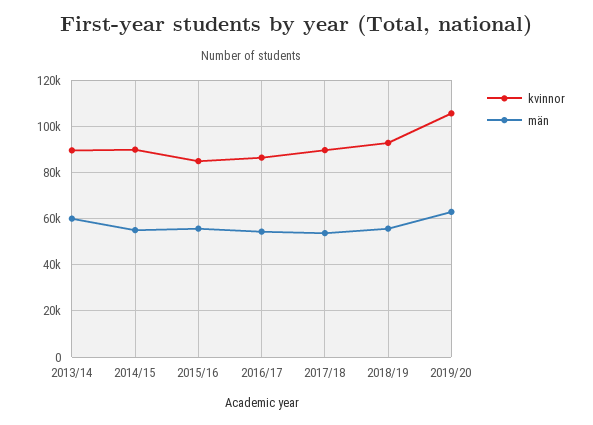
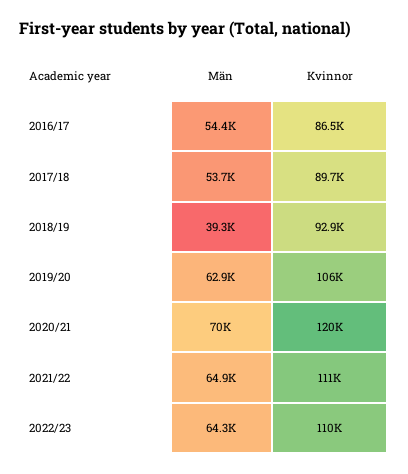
kvinnor, 2013/14: 90000 -> none
män, 2013/14: 60000 -> none
kvinnor, 2014/15: 90000 -> none
män, 2014/15: 55000 -> none
kvinnor, 2015/16: 85000 -> none
män, 2015/16: 55000 -> none
män, 2018/19: 55000 -> 39300
män, 2020/21: none -> 70000
kvinnor, 2020/21: none -> 120000
män, 2021/22: none -> 64900
kvinnor, 2021/22: none -> 111000
män, 2022/23: none -> 64300
kvinnor, 2022/23: none -> 110000

